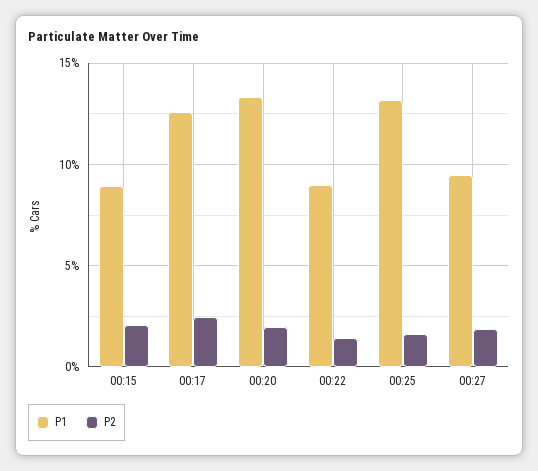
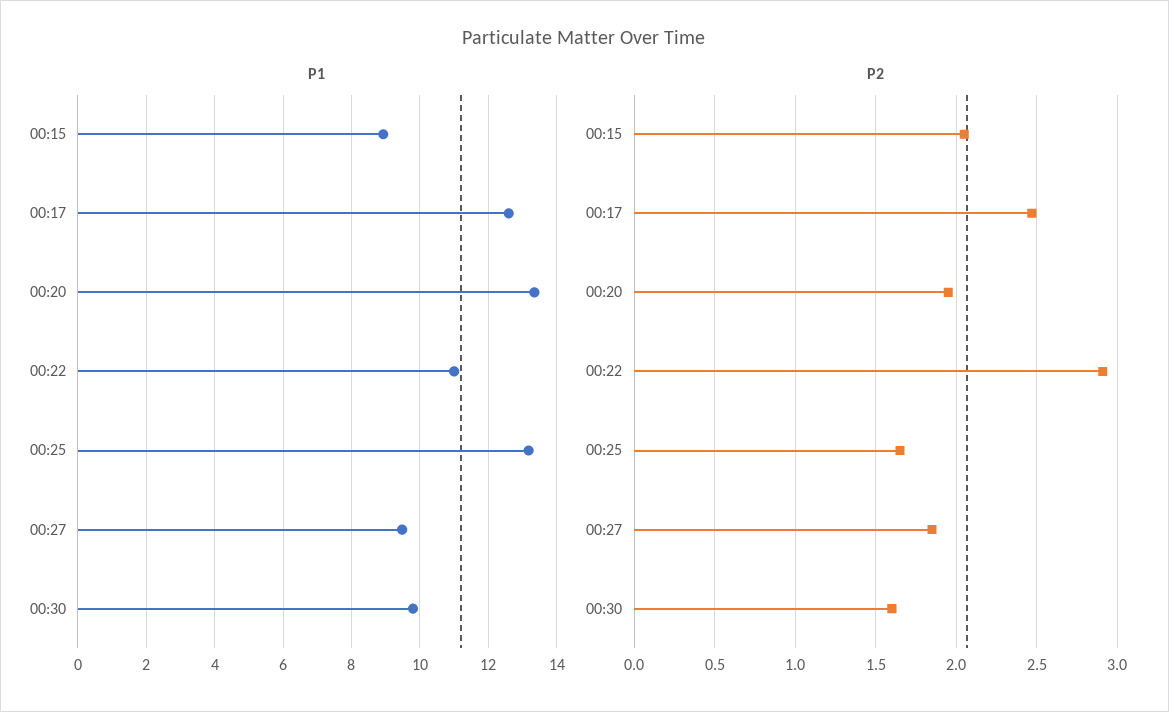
P1, 00:22: 9 -> 11
P2, 00:22: 1.5 -> 2.9
P1, 00:30: none -> 9.8
P2, 00:30: none -> 1.6

